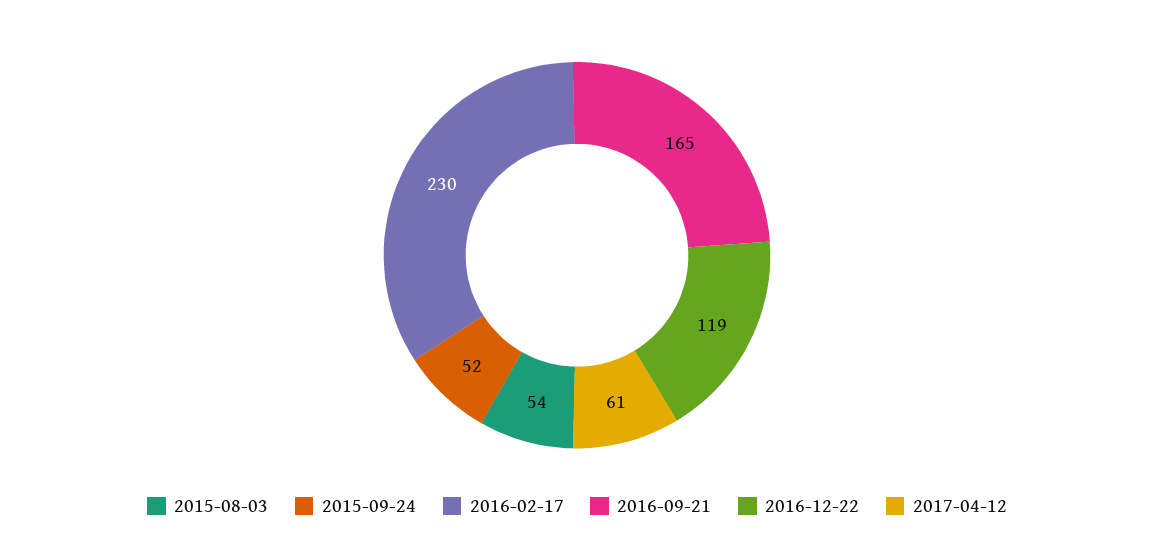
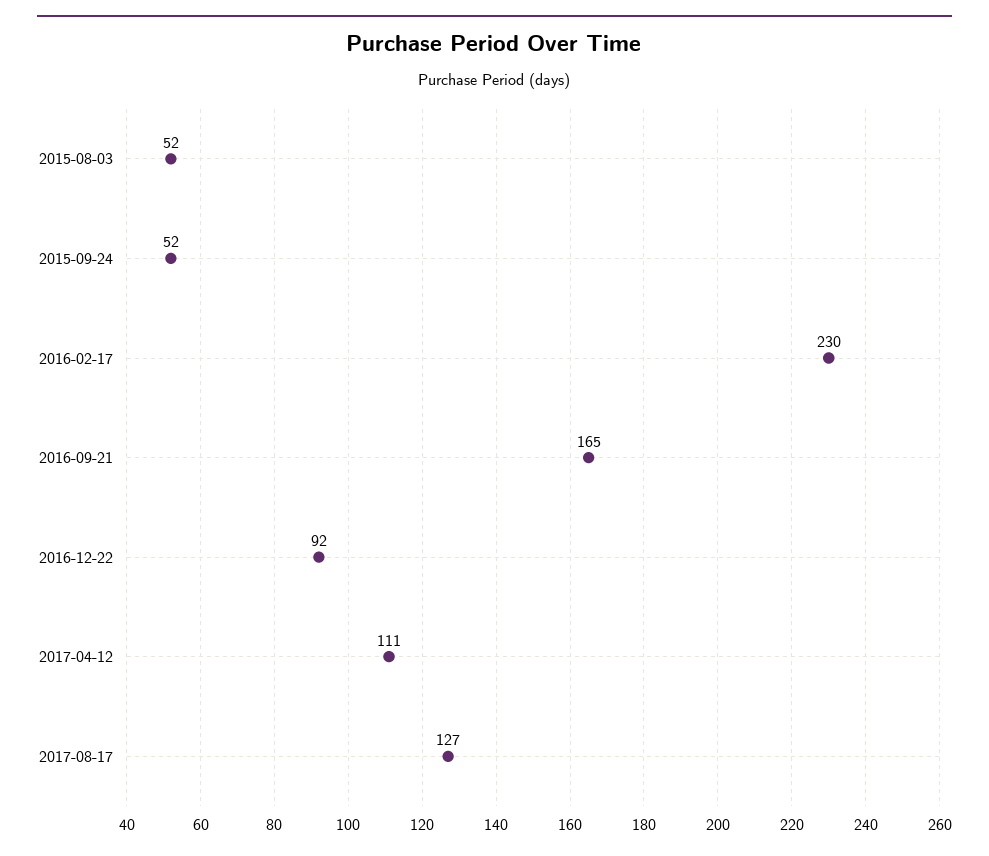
2015-08-03: 54 -> 52
2016-12-22: 119 -> 92
2017-04-12: 61 -> 111
2017-08-17: none -> 127

